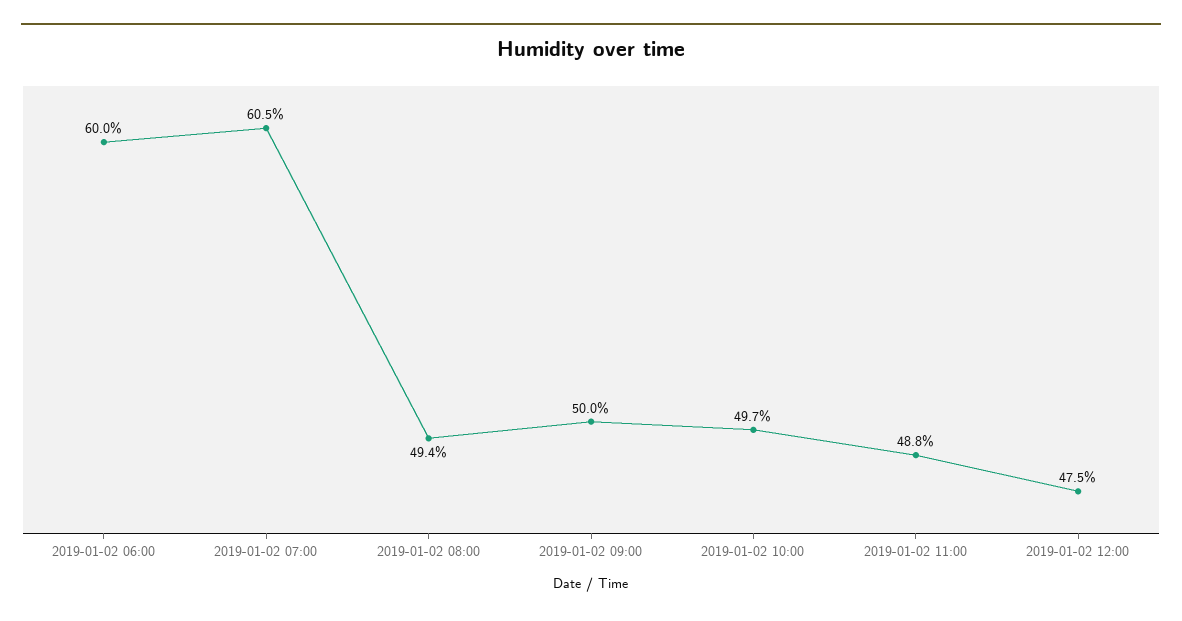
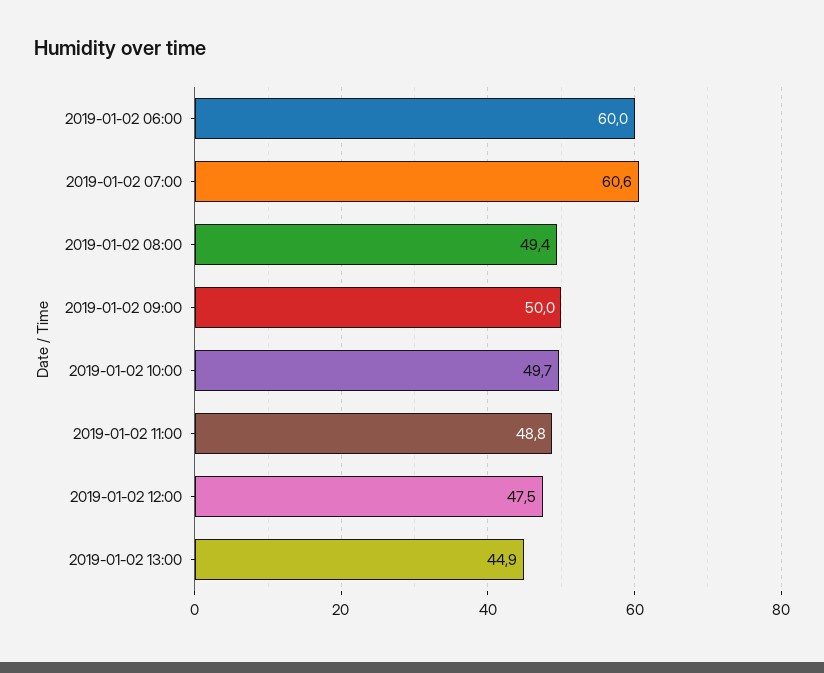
2019-01-02 07:00: 60.5 -> 60.6
2019-01-02 13:00: none -> 44.9

